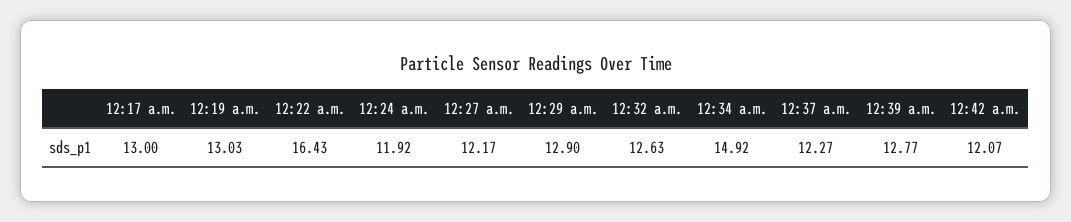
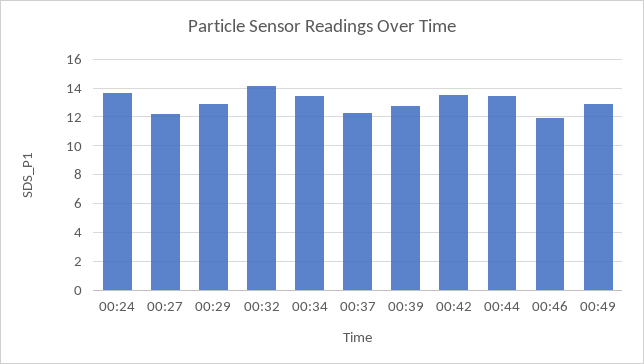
12:17 a.m.: 13 -> none
12:19 a.m.: 13.03 -> none
12:22 a.m.: 16.43 -> none
12:24 a.m.: 11.92 -> 13.5
12:32 a.m.: 12.63 -> 14
12:34 a.m.: 14.92 -> 13.5
12:42 a.m.: 12.07 -> 13.5
00:44: none -> 13.5
00:46: none -> 12
00:49: none -> 13

